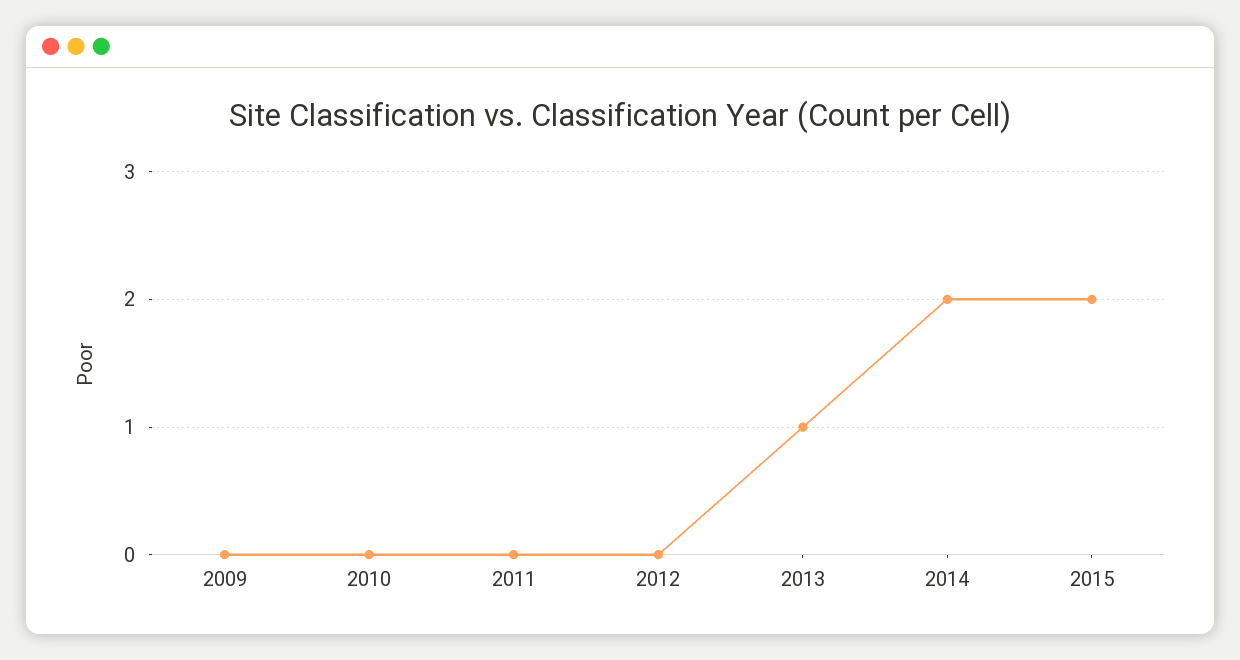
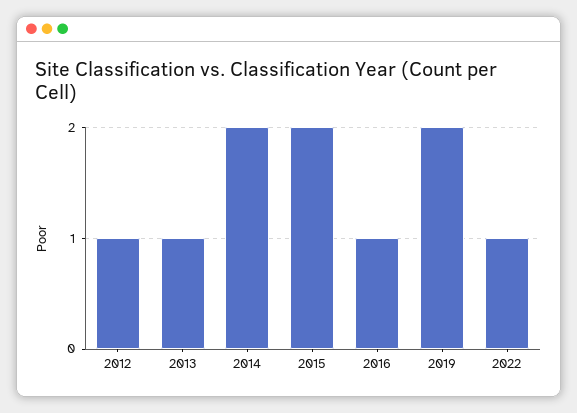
2009: 0 -> none
2010: 0 -> none
2011: 0 -> none
2012: 0 -> 1
2016: none -> 1
2019: none -> 2
2022: none -> 1

